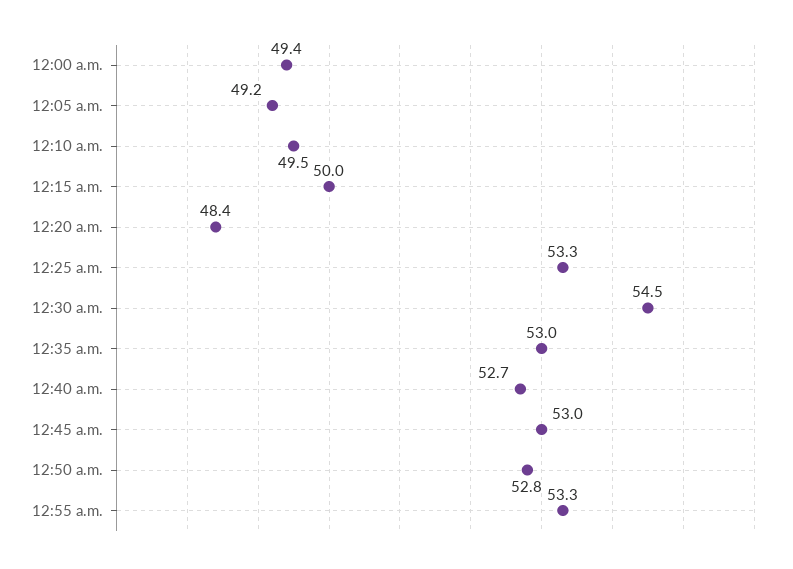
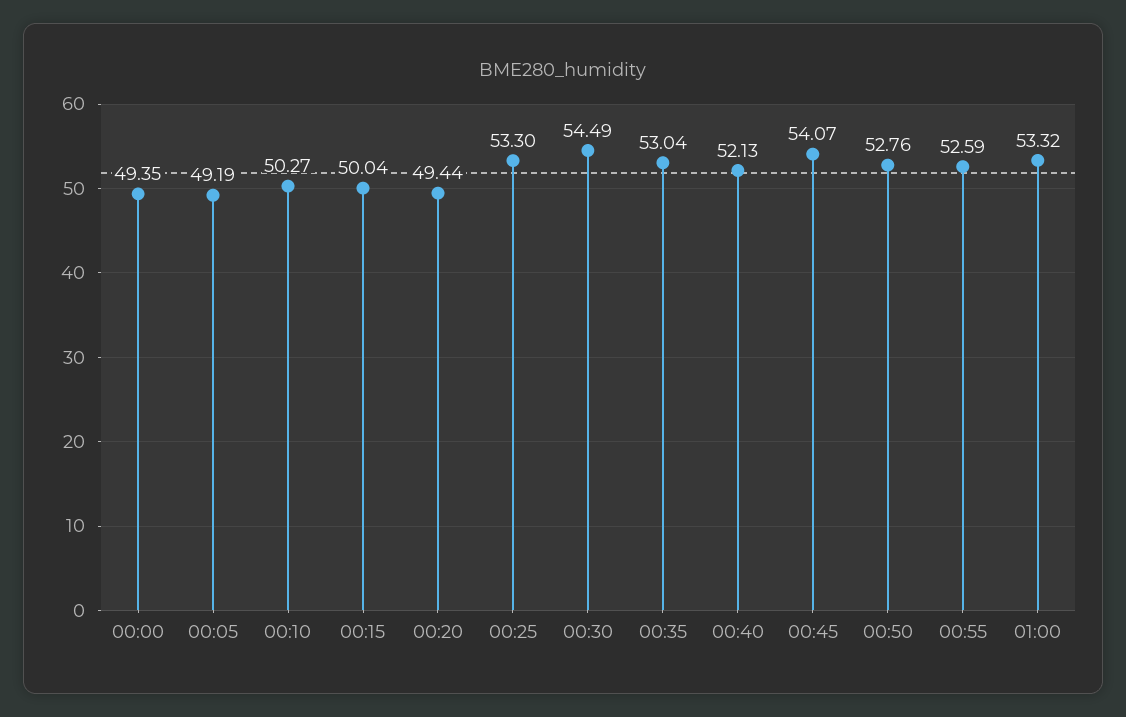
12:10 a.m.: 49.5 -> 50.27
12:20 a.m.: 48.4 -> 49.44
12:40 a.m.: 52.7 -> 52.13
12:45 a.m.: 53 -> 54.07
12:55 a.m.: 53.3 -> 52.59
01:00: none -> 53.32

